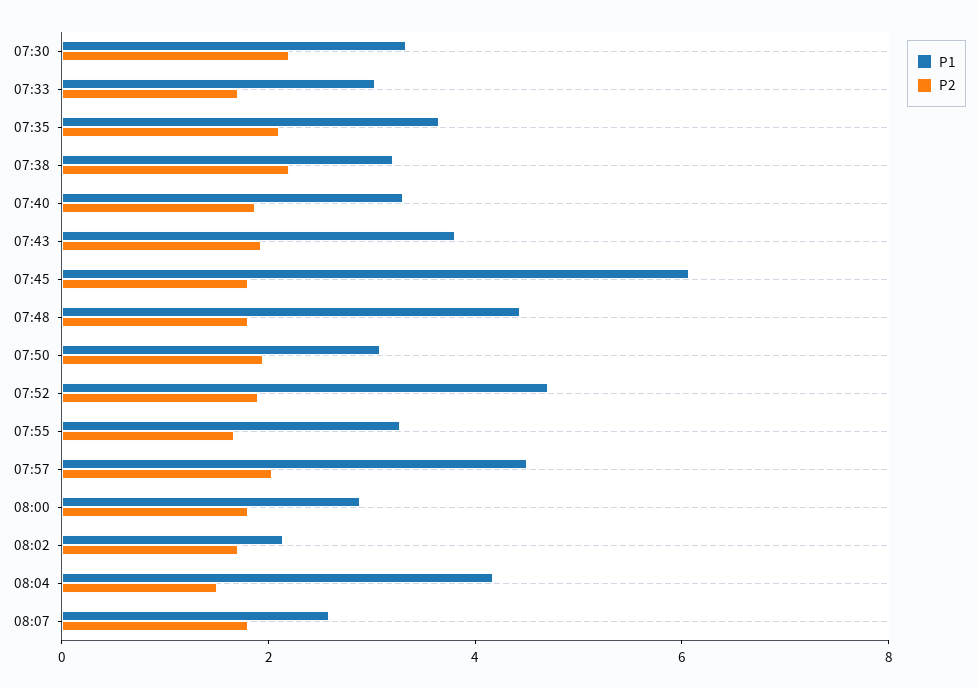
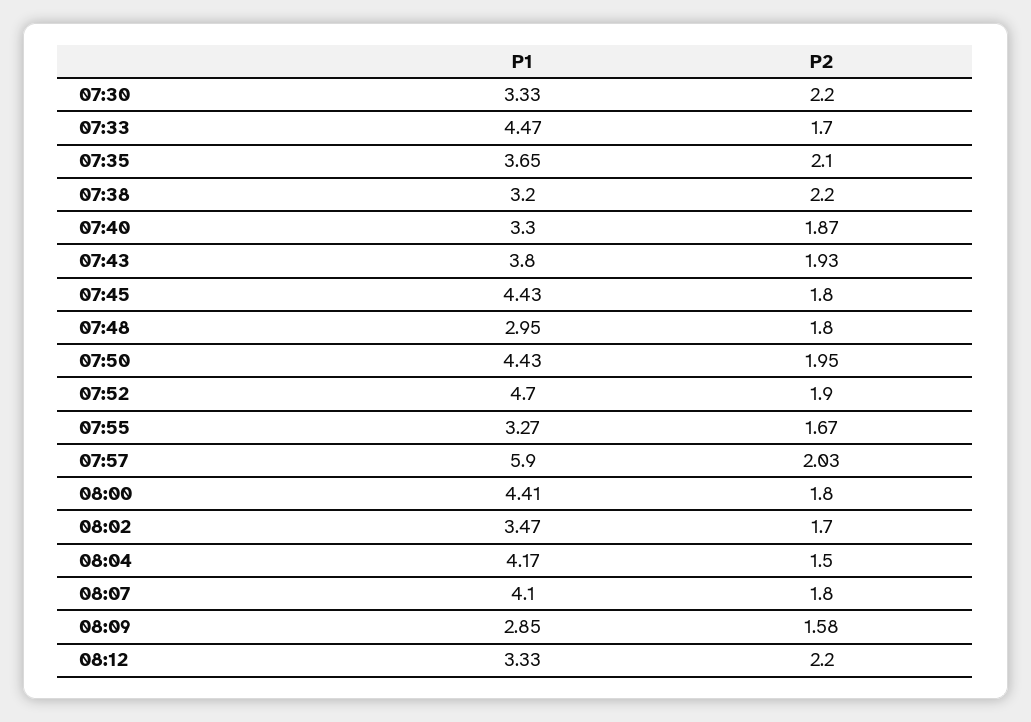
P1, 07:33: 3 -> 4.47
P1, 07:45: 6 -> 4.43
P1, 07:48: 4.5 -> 2.95
P1, 07:50: 3 -> 4.43
P1, 07:57: 4.5 -> 5.9
P1, 08:00: 3 -> 4.41
P1, 08:02: 2 -> 3.47
P1, 08:07: 2.5 -> 4.1
P1, 08:09: none -> 2.85
P2, 08:09: none -> 1.58
P1, 08:12: none -> 3.33
P2, 08:12: none -> 2.2

